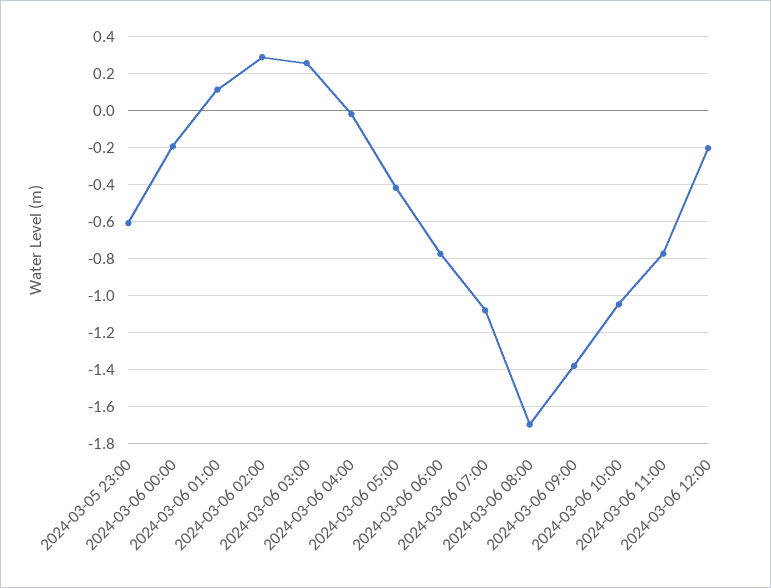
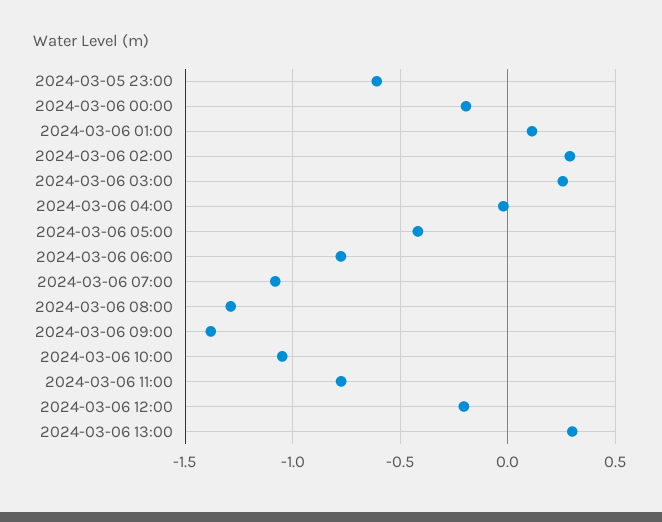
2024-03-06 08:00: -1.7 -> -1.3
2024-03-06 13:00: none -> 0.3

